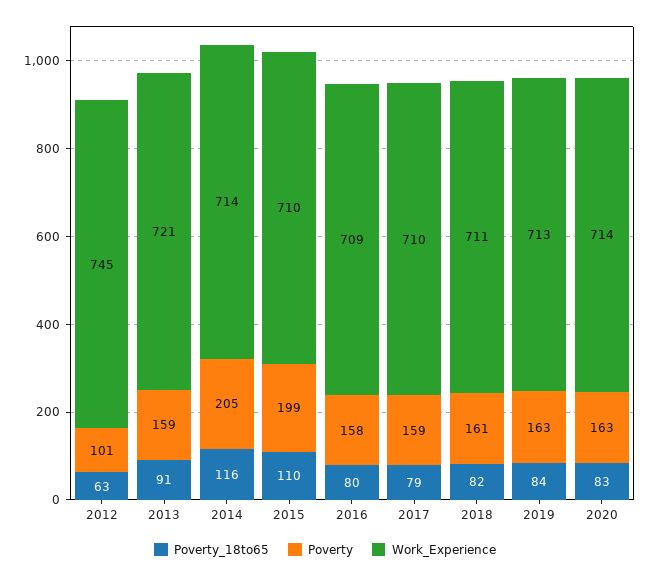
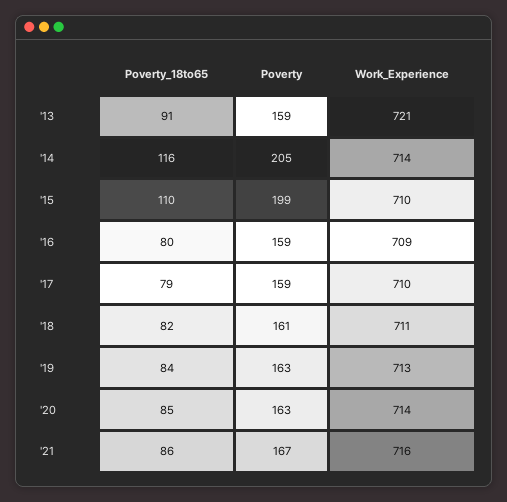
Poverty_18to65, 2012: 63 -> none
Poverty, 2012: 101 -> none
Work_Experience, 2012: 745 -> none
Poverty, 2016: 158 -> 159
Poverty_18to65, 2020: 83 -> 85
Poverty_18to65, '21: none -> 86
Poverty, '21: none -> 167
Work_Experience, '21: none -> 716

